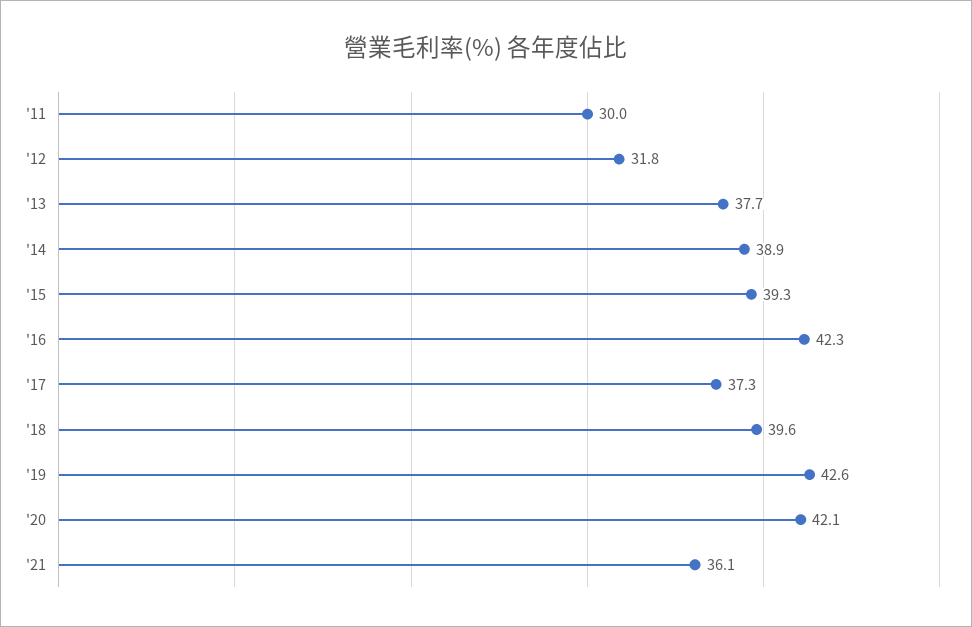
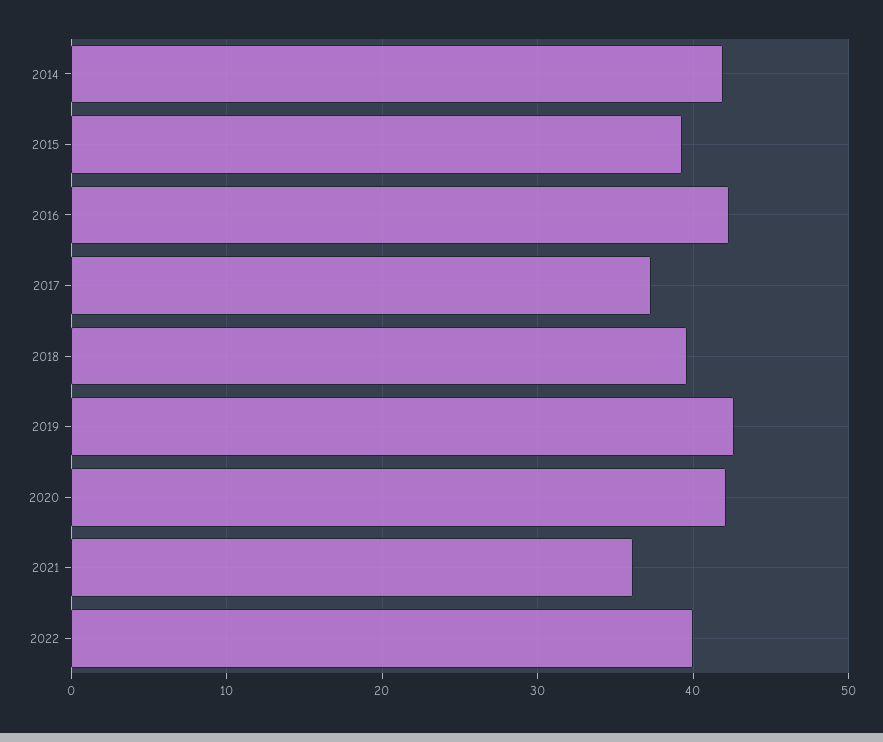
'11: 30 -> none
'12: 31.8 -> none
'13: 37.7 -> none
'14: 38.9 -> 42
2022: none -> 40

